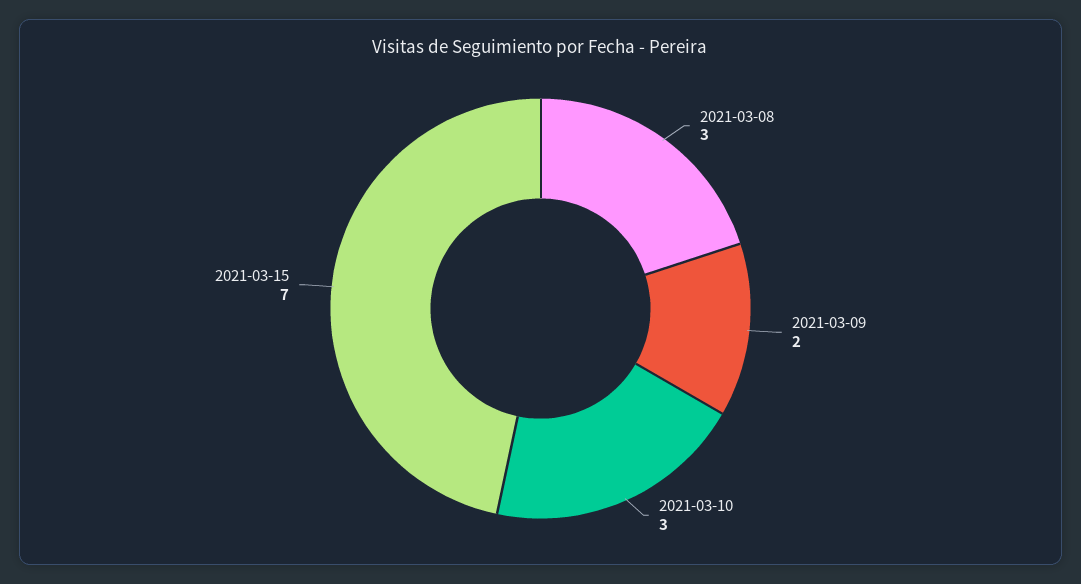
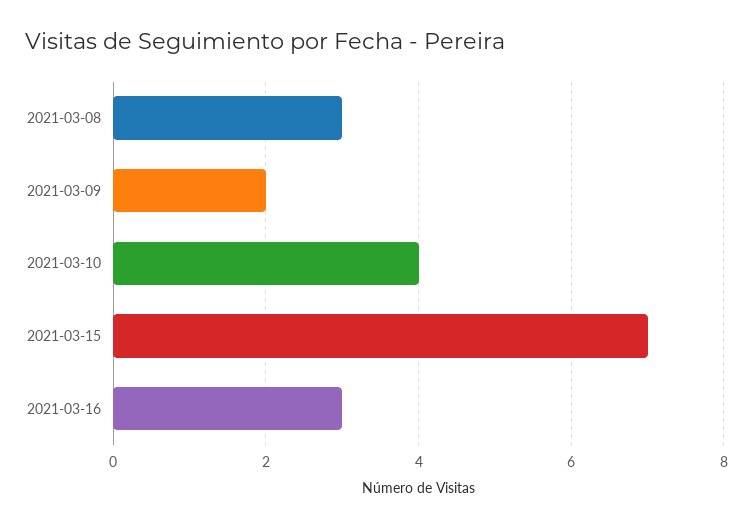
2021-03-10: 3 -> 4
2021-03-16: none -> 3

